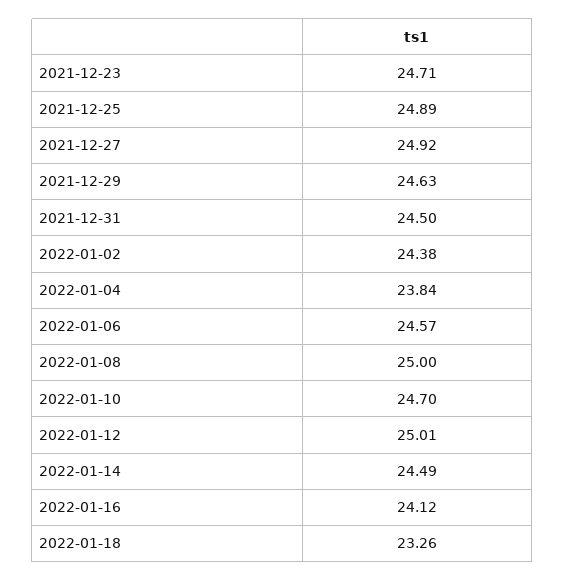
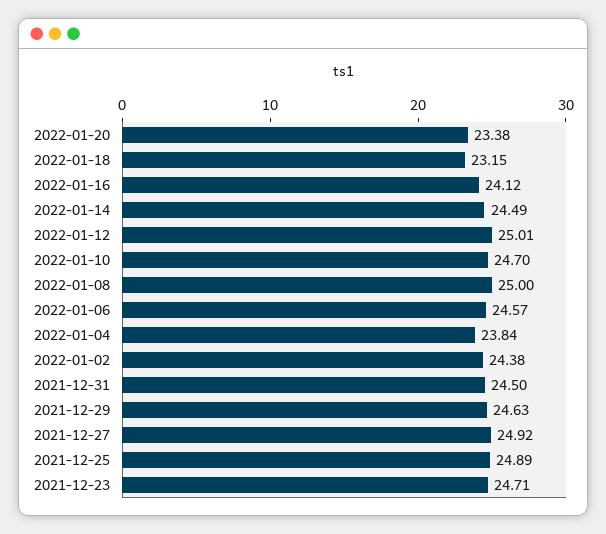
2022-01-18: 23.26 -> 23.15
2022-01-20: none -> 23.38

